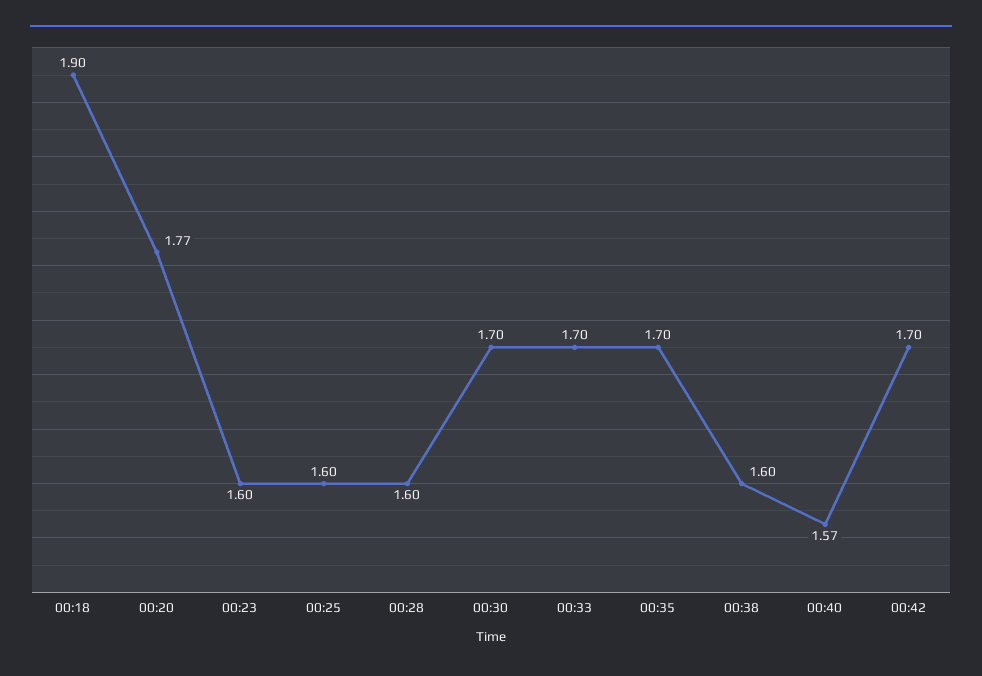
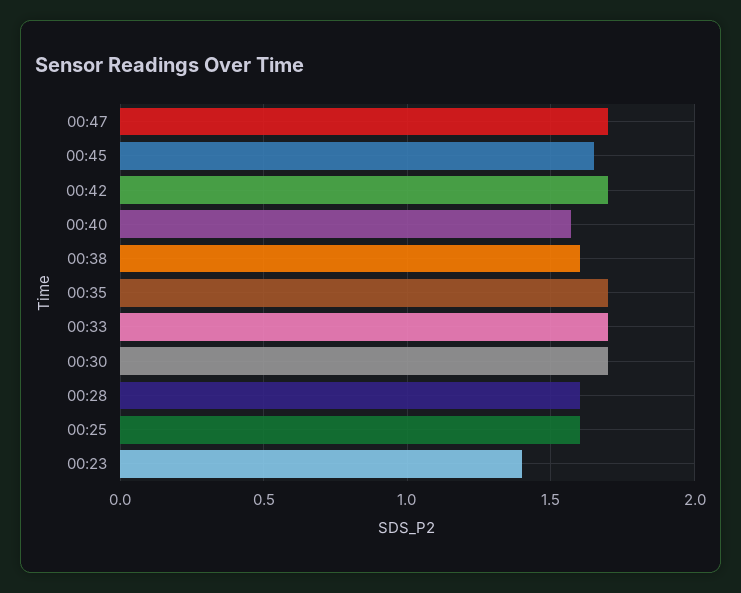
00:18: 1.9 -> none
00:20: 1.77 -> none
00:23: 1.6 -> 1.4
00:47: none -> 1.7
00:45: none -> 1.65

